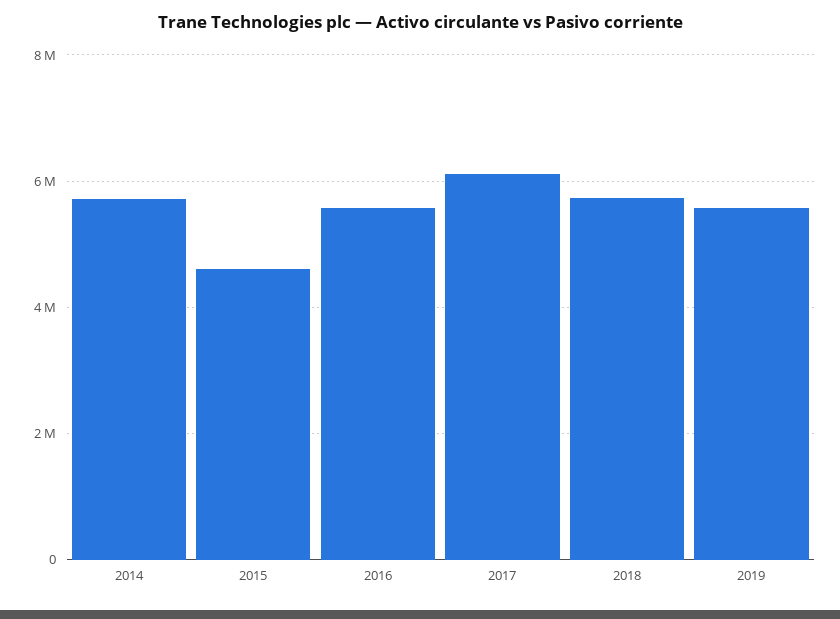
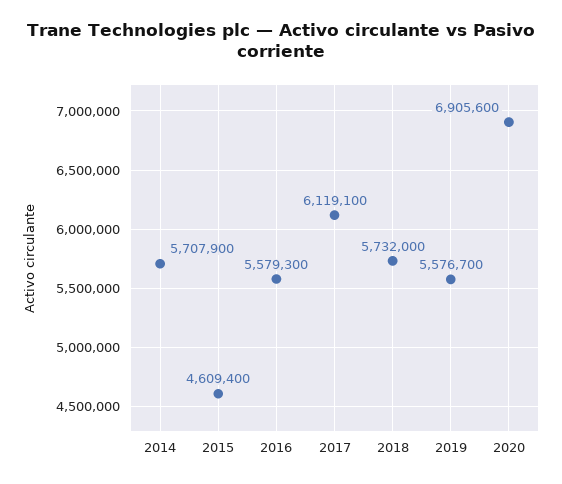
2020: none -> 6905600

